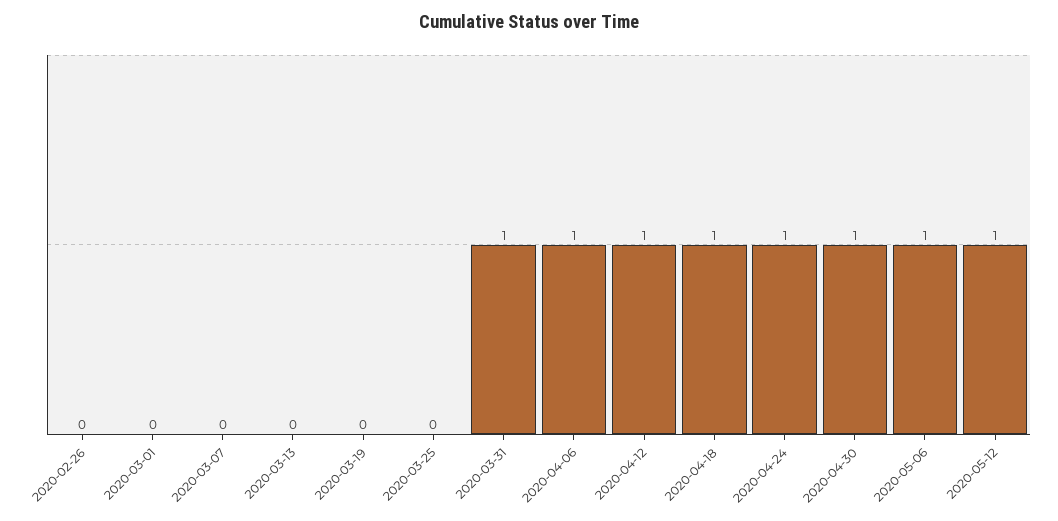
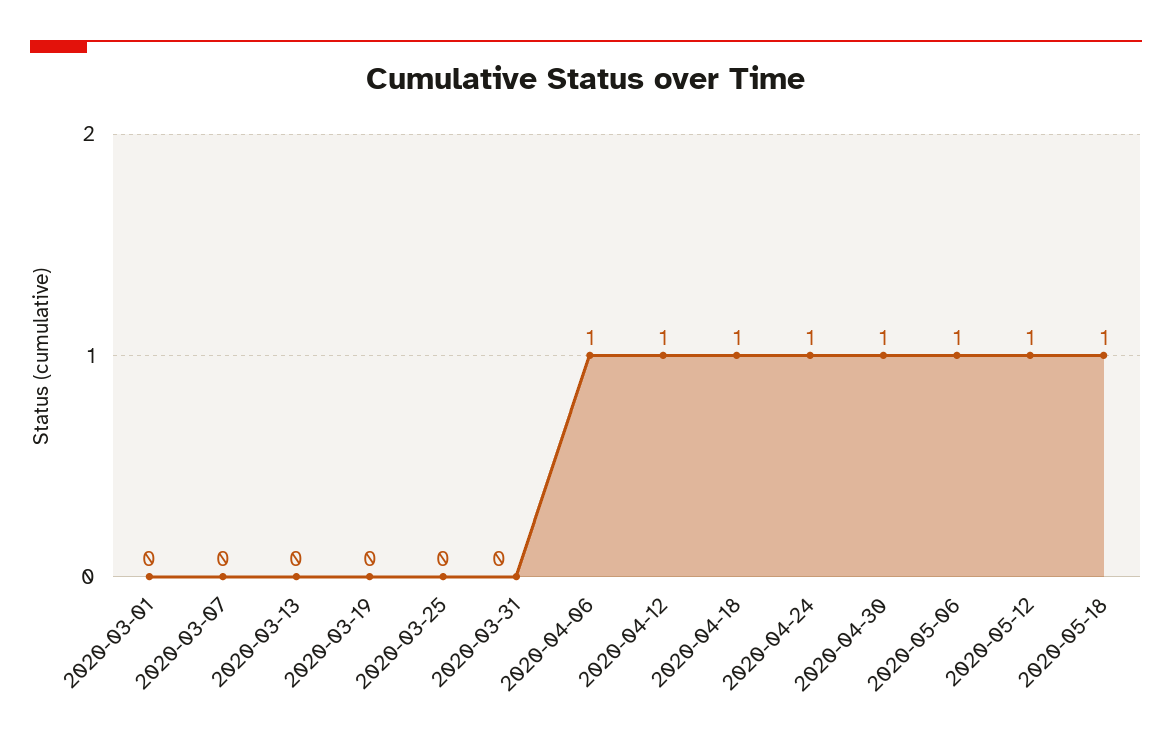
2020-02-26: 0 -> none
2020-03-31: 1 -> 0
2020-05-18: none -> 1

